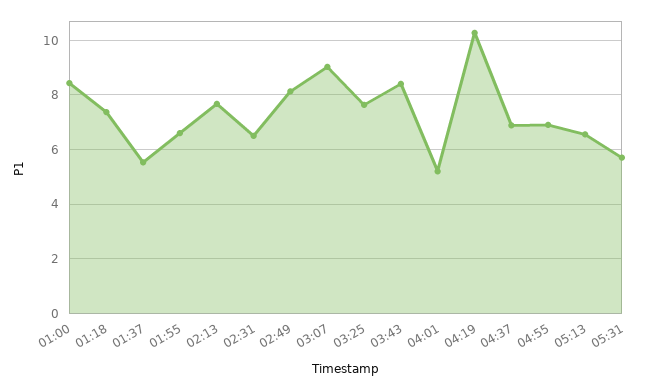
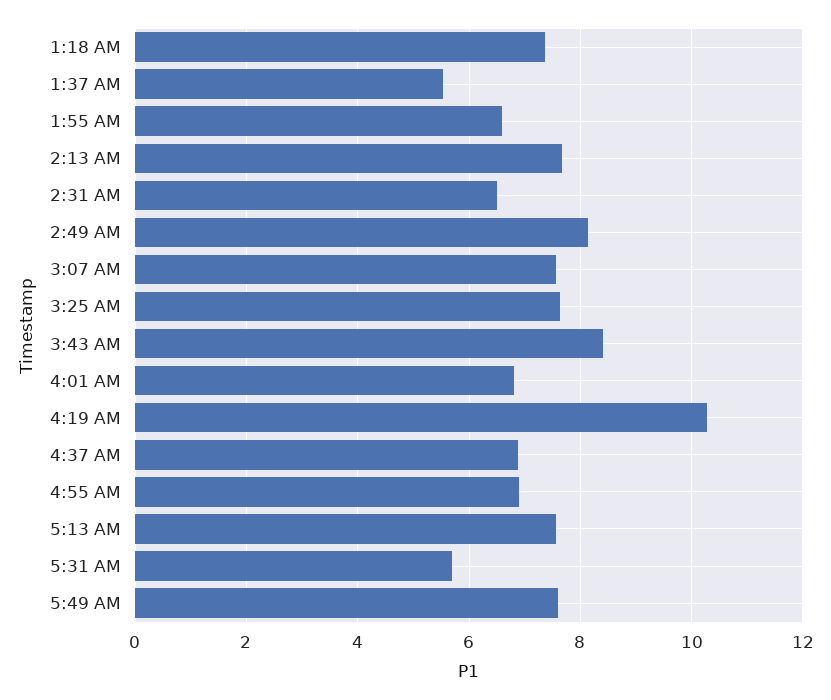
01:00: 8.5 -> none
03:07: 9 -> 7.6
04:01: 5.25 -> 6.8
05:13: 6.5 -> 7.6
5:49 AM: none -> 7.6

